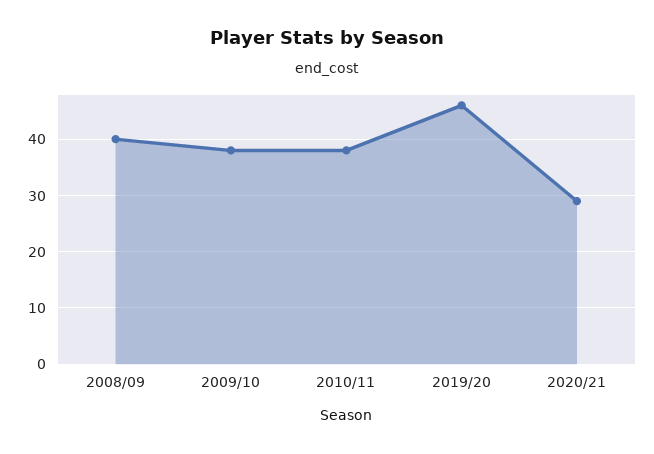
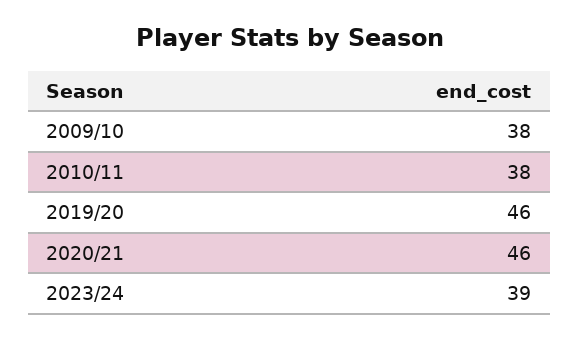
2008/09: 40 -> none
2020/21: 30 -> 46
2023/24: none -> 39

